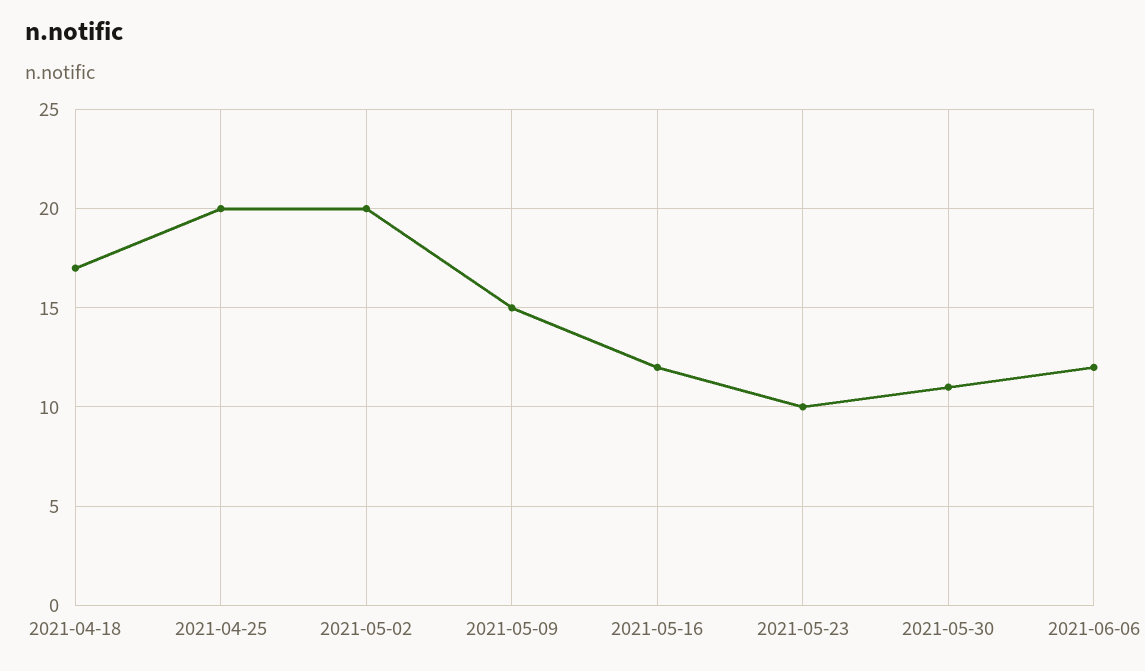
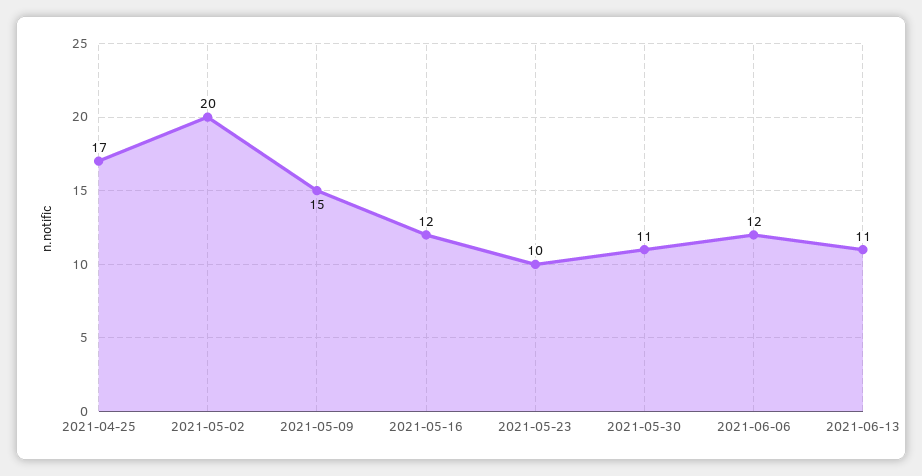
2021-04-18: 17 -> none
2021-04-25: 20 -> 17
2021-06-13: none -> 11

